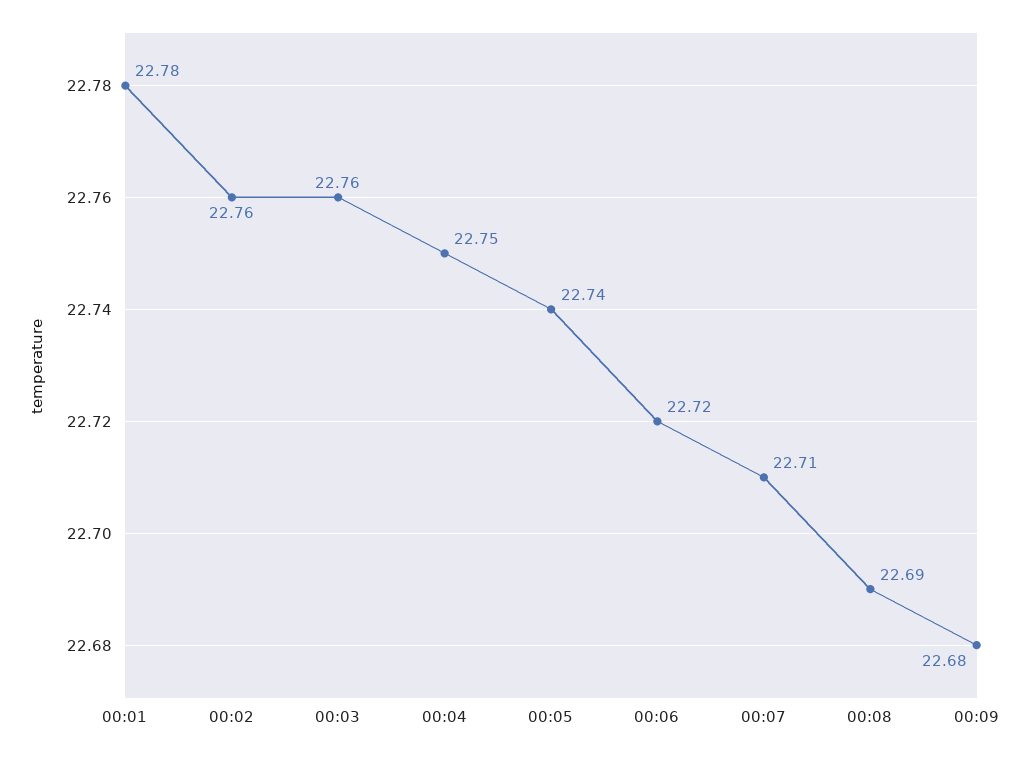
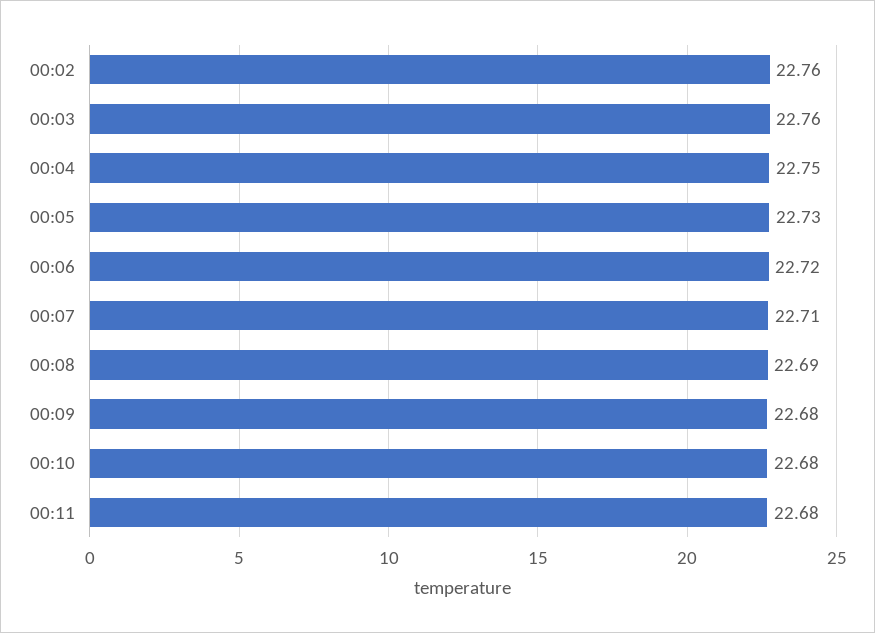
00:01: 22.78 -> none
00:05: 22.74 -> 22.73
00:10: none -> 22.68
00:11: none -> 22.68

